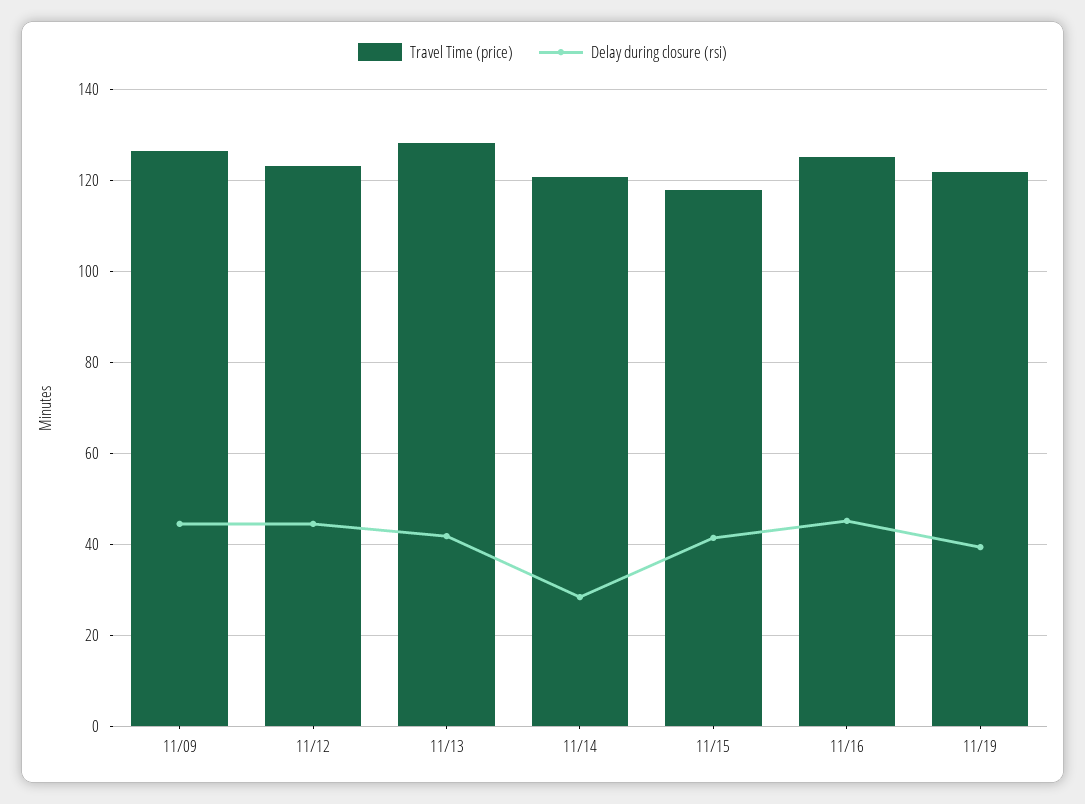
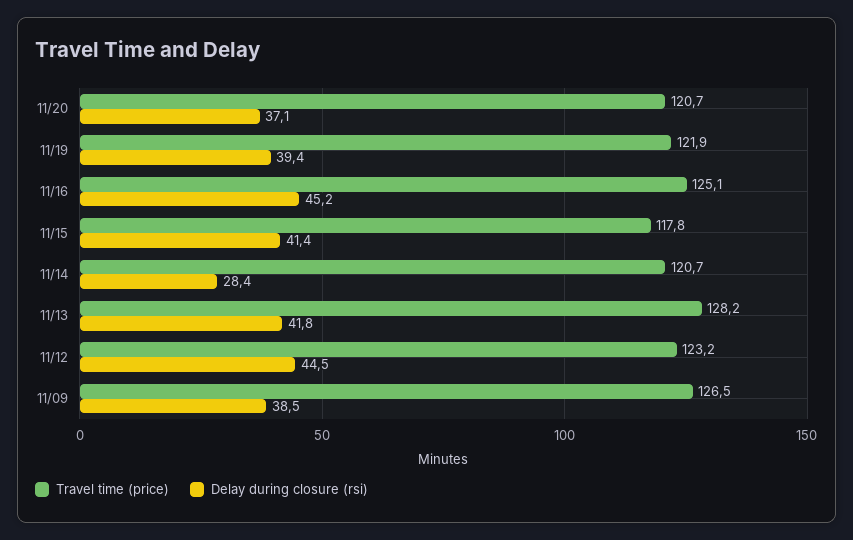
Delay during closure (rsi), 11/09: 44 -> 38.5
Travel Time (price), 11/20: none -> 120.7
Delay during closure (rsi), 11/20: none -> 37.1

